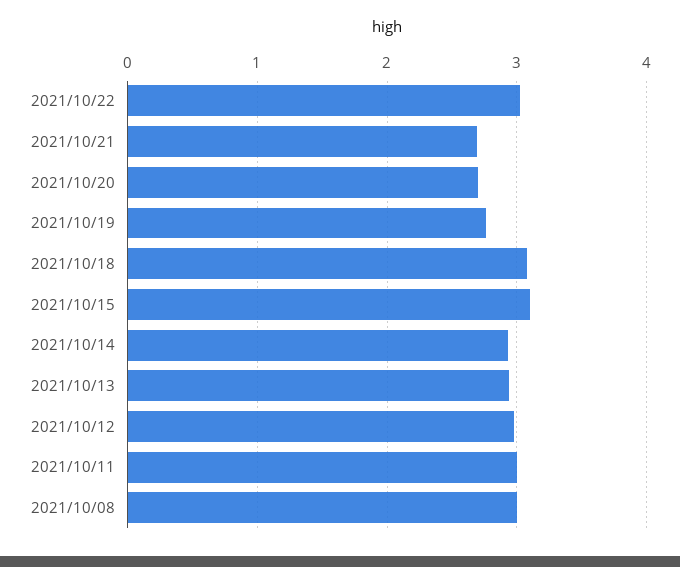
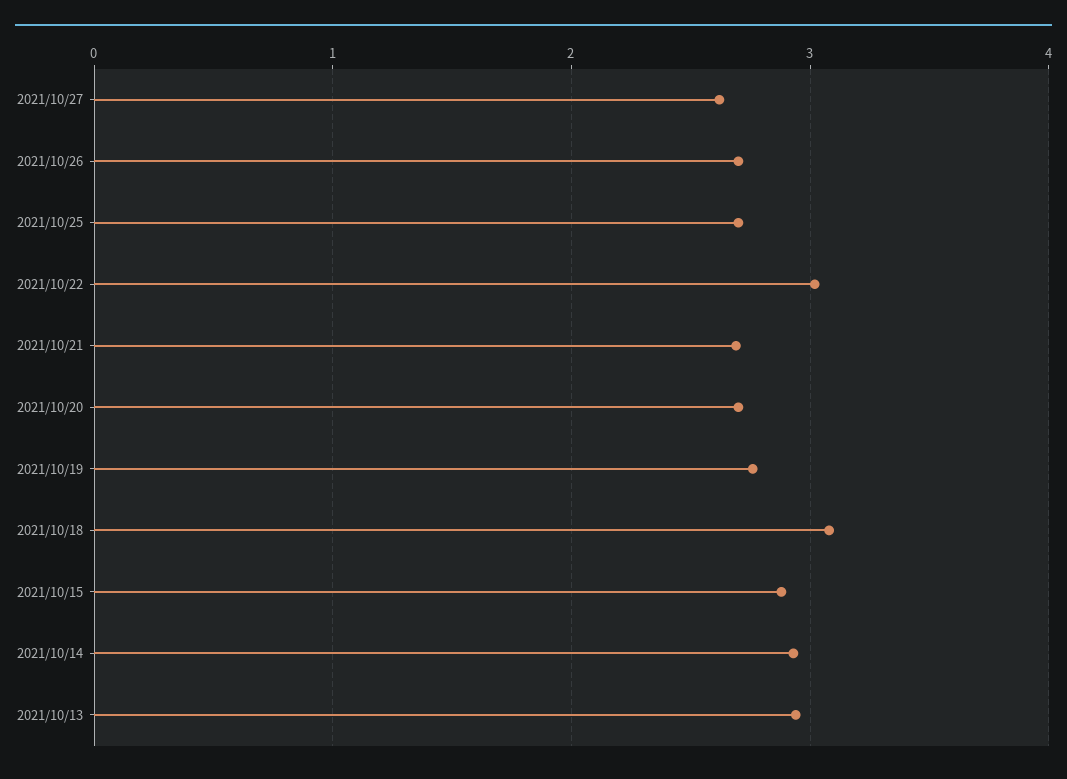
2021/10/15: 3.1 -> 2.9
2021/10/12: 3 -> none
2021/10/11: 3 -> none
2021/10/08: 3 -> none
2021/10/27: none -> 2.6
2021/10/26: none -> 2.7
2021/10/25: none -> 2.7

